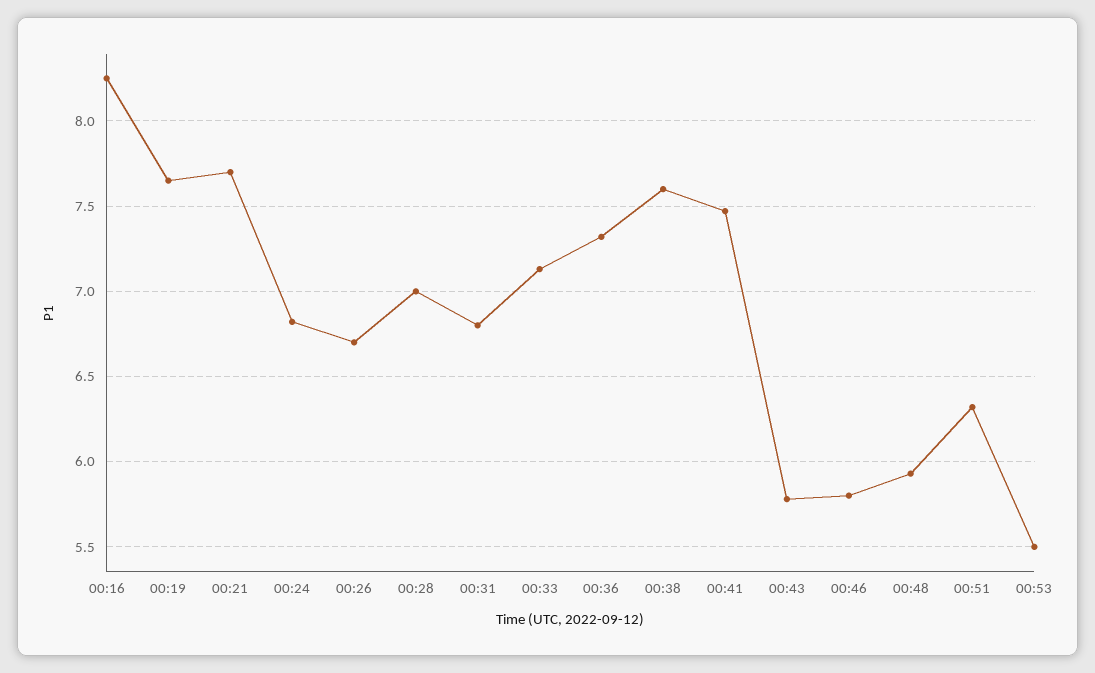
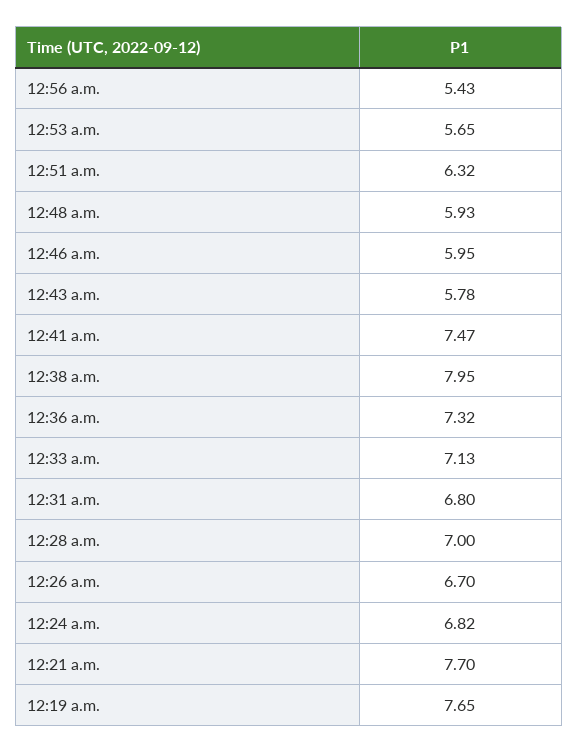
00:16: 8.25 -> none
00:38: 7.6 -> 7.95
00:46: 5.8 -> 5.95
00:53: 5.5 -> 5.65
12:56 a.m.: none -> 5.43

